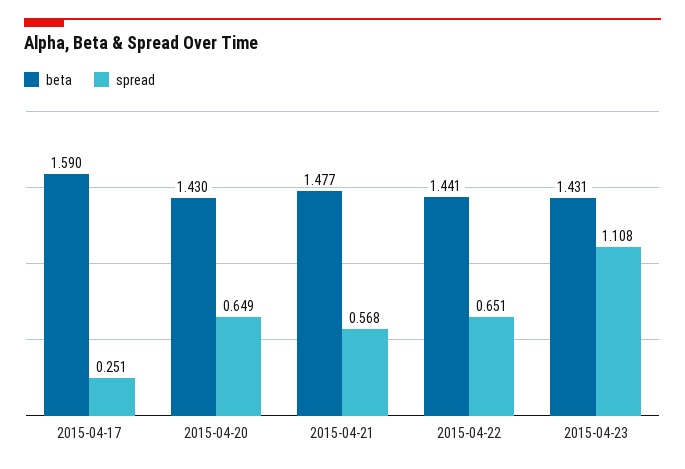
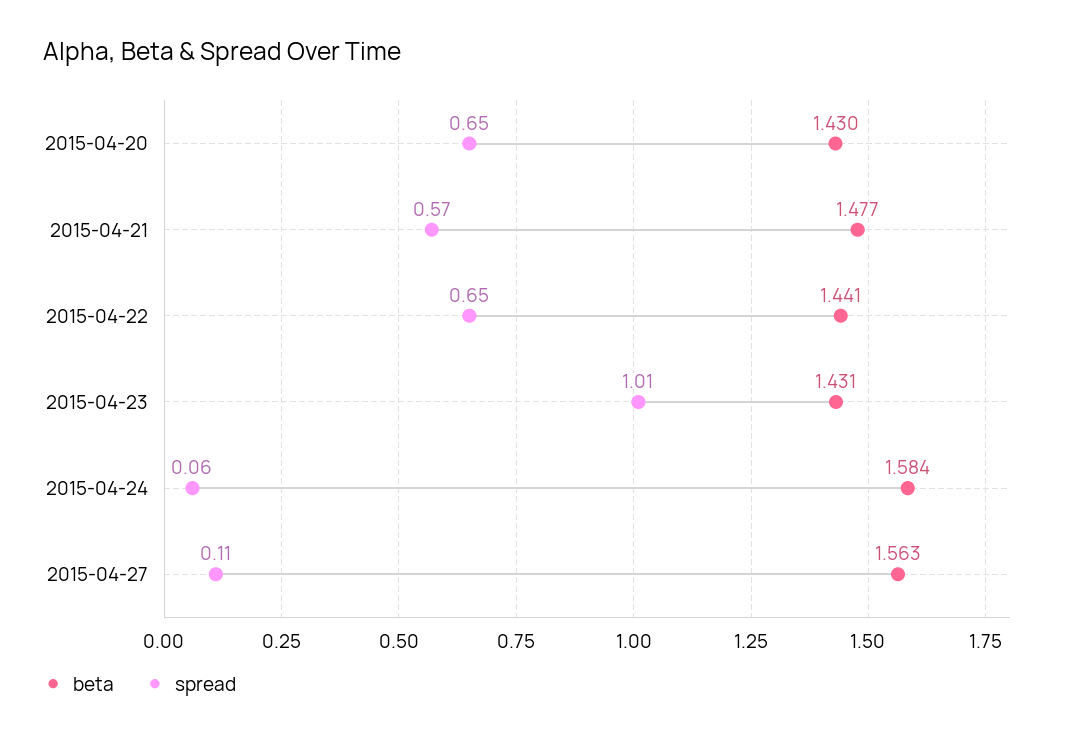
beta, 2015-04-17: 1.59 -> none
spread, 2015-04-17: 0.251 -> none
spread, 2015-04-23: 1.108 -> 1.01
beta, 2015-04-24: none -> 1.584
spread, 2015-04-24: none -> 0.06
beta, 2015-04-27: none -> 1.563
spread, 2015-04-27: none -> 0.11

